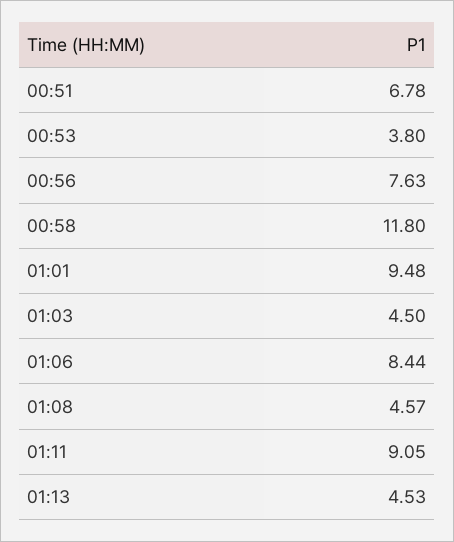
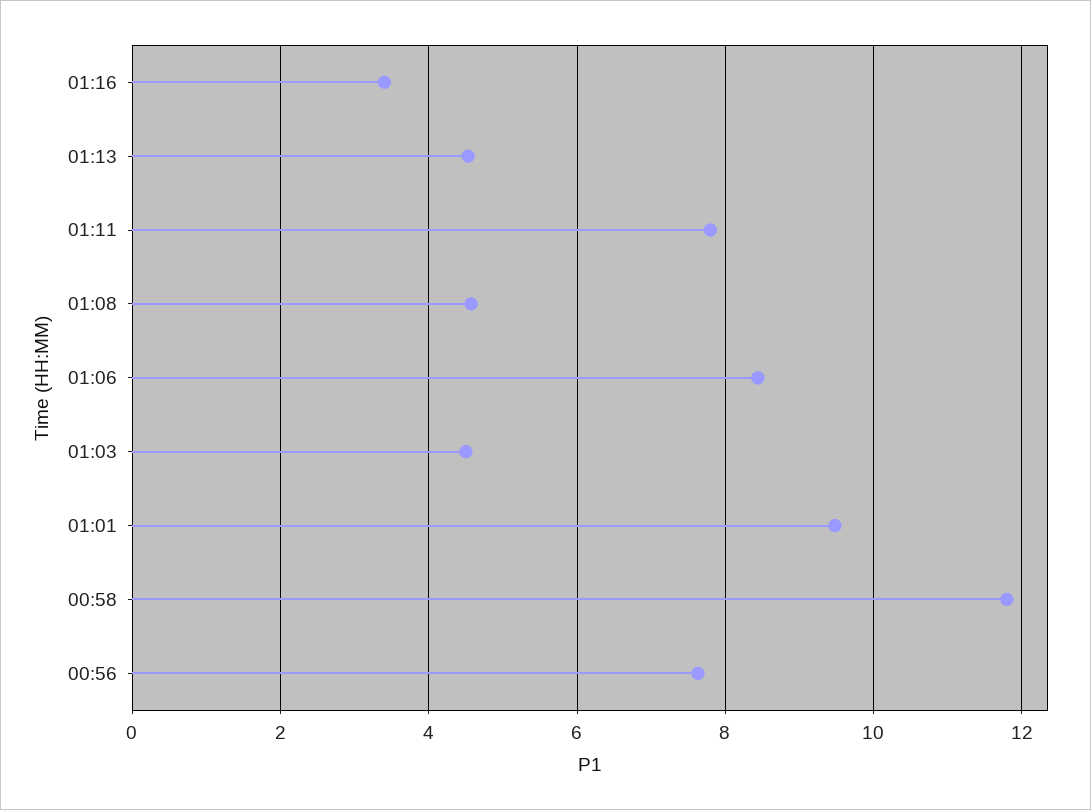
00:51: 6.78 -> none
00:53: 3.8 -> none
01:11: 9.05 -> 7.8
01:16: none -> 3.4

